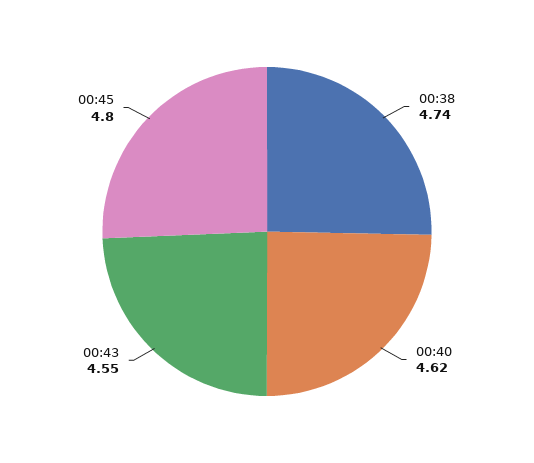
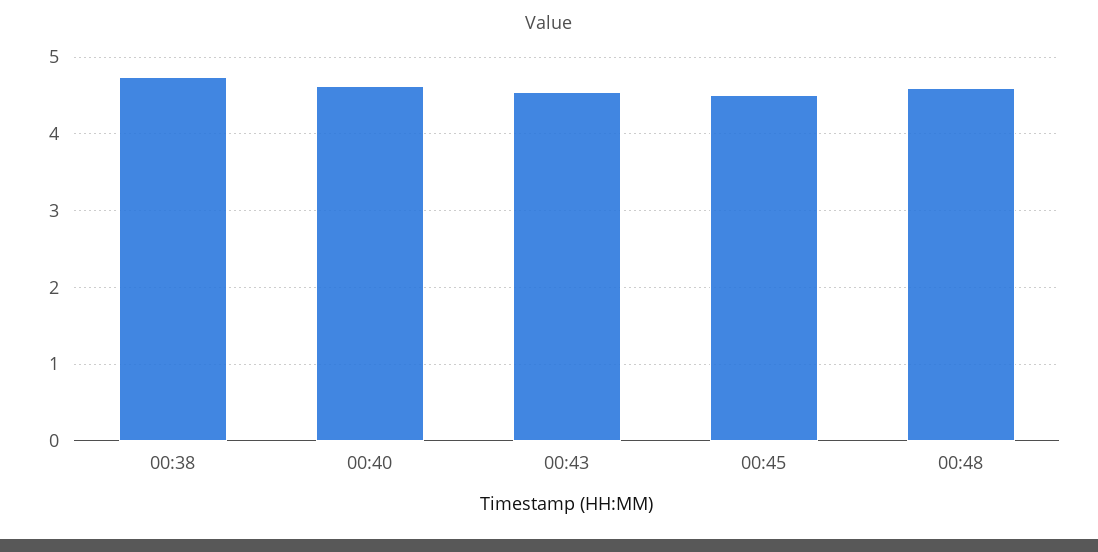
00:45: 4.8 -> 4.5
00:48: none -> 4.6

